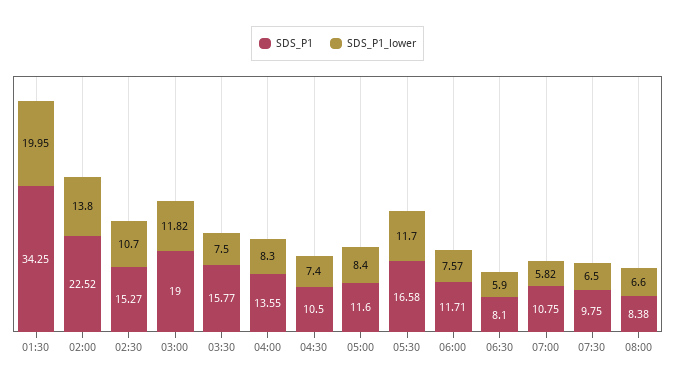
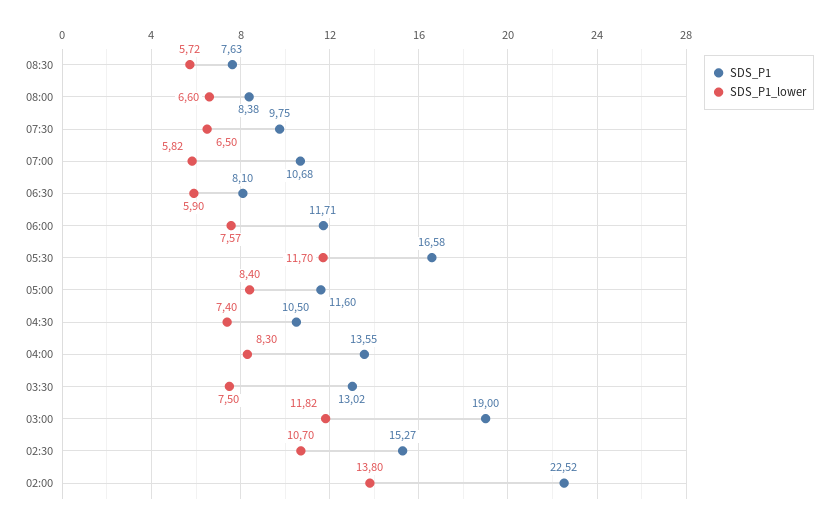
SDS_P1, 01:30: 34.25 -> none
SDS_P1_lower, 01:30: 19.95 -> none
SDS_P1, 03:30: 15.77 -> 13.02
SDS_P1, 07:00: 10.75 -> 10.68
SDS_P1, 08:30: none -> 7.63
SDS_P1_lower, 08:30: none -> 5.72

